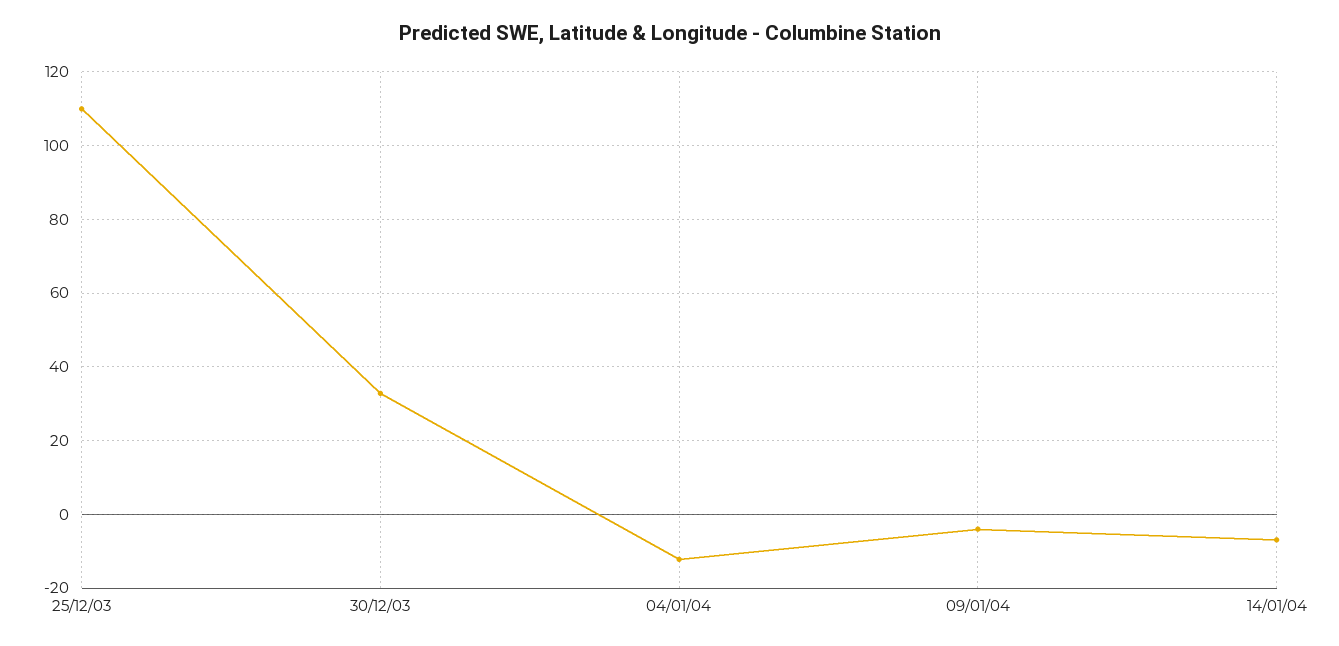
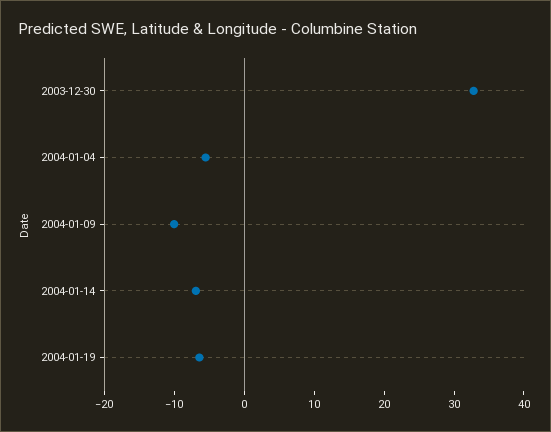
25/12/03: 110 -> none
04/01/04: -12 -> -6
09/01/04: -4 -> -10
2004-01-19: none -> -6

